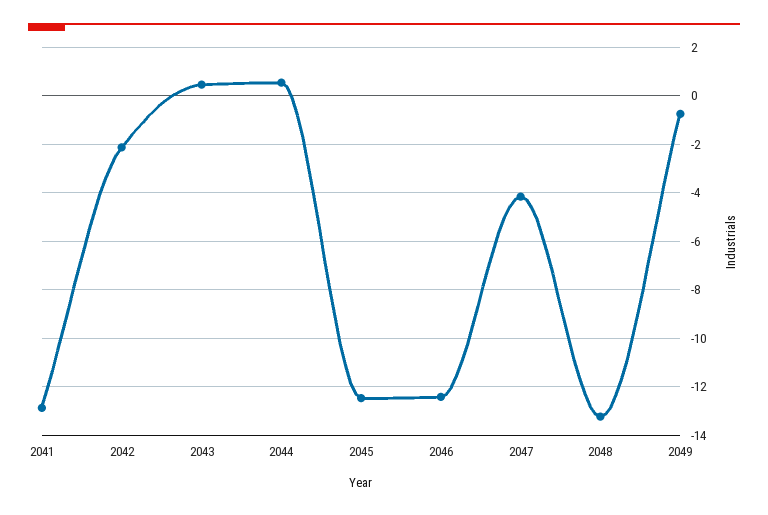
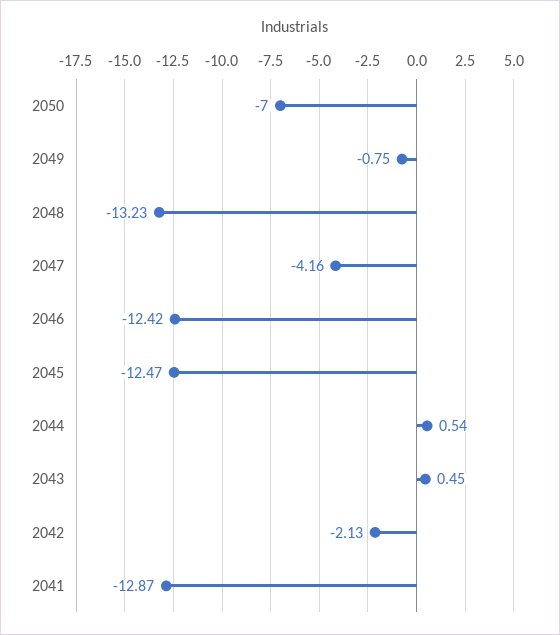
2050: none -> -7

